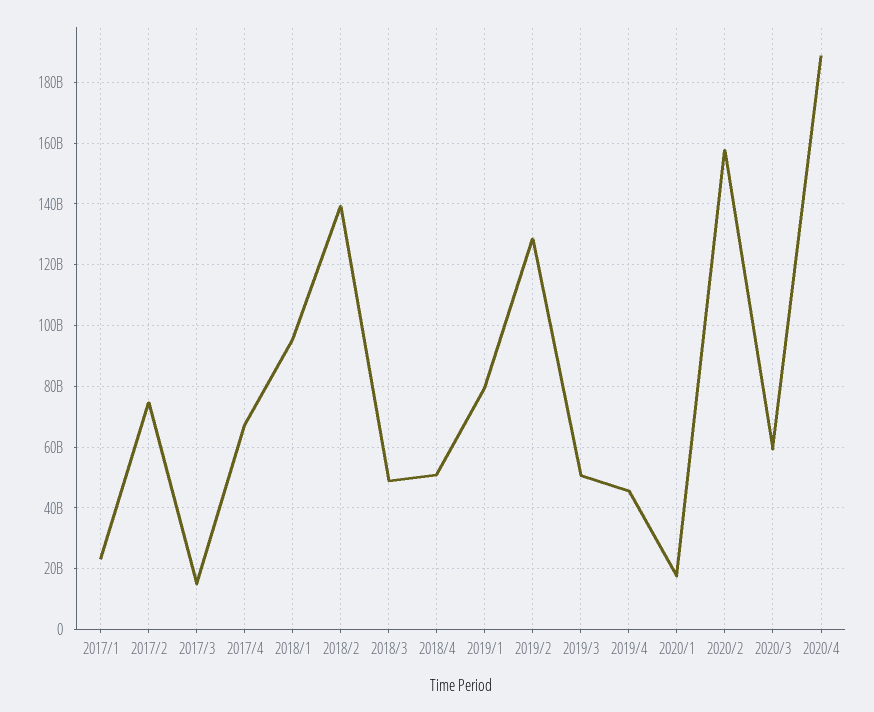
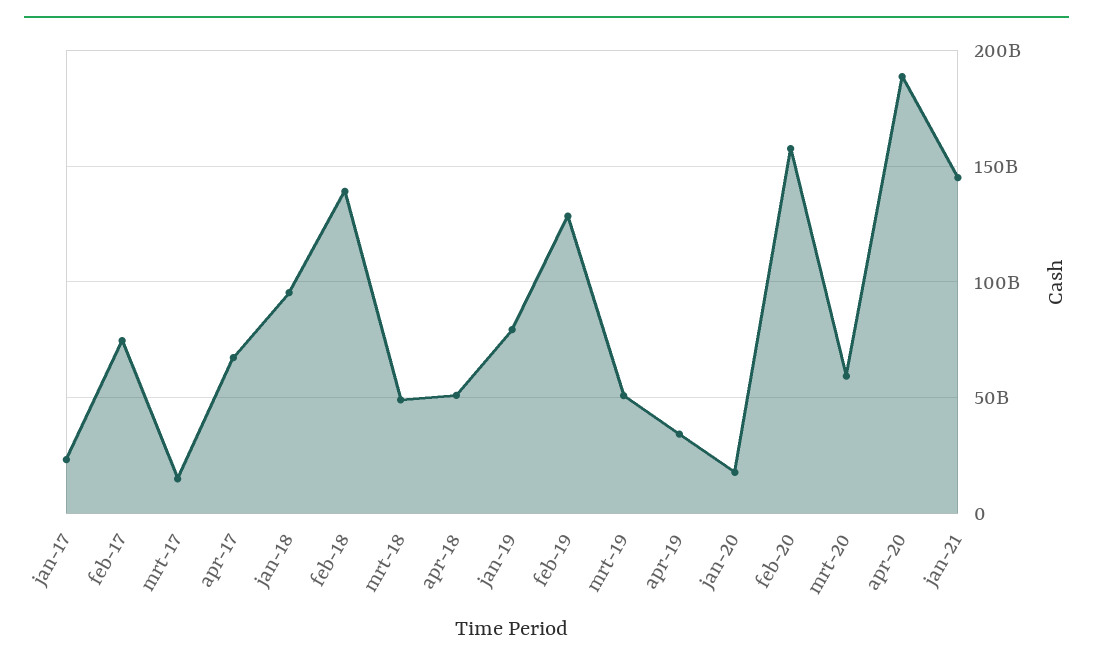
2019/4: 46000000000 -> 35000000000
jan-21: none -> 145000000000

